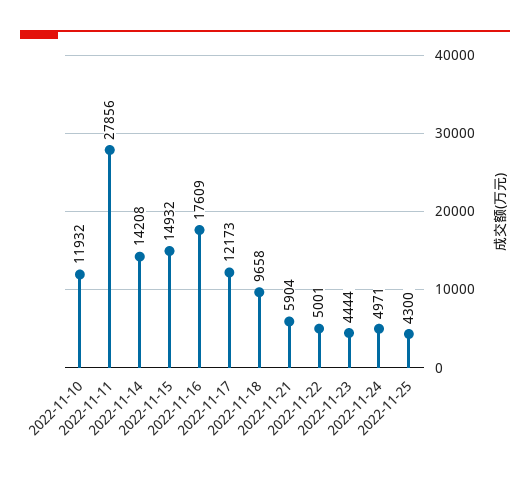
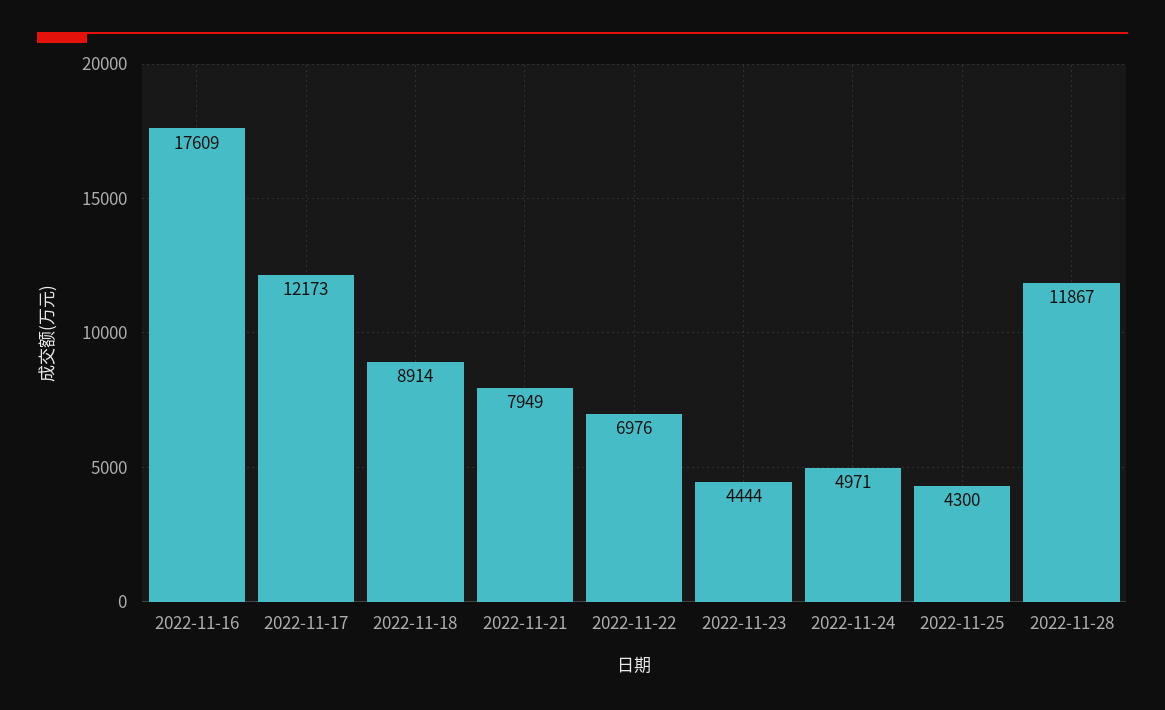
2022-11-10: 11932 -> none
2022-11-11: 27856 -> none
2022-11-14: 14208 -> none
2022-11-15: 14932 -> none
2022-11-18: 9658 -> 8914
2022-11-21: 5904 -> 7949
2022-11-22: 5001 -> 6976
2022-11-28: none -> 11867

